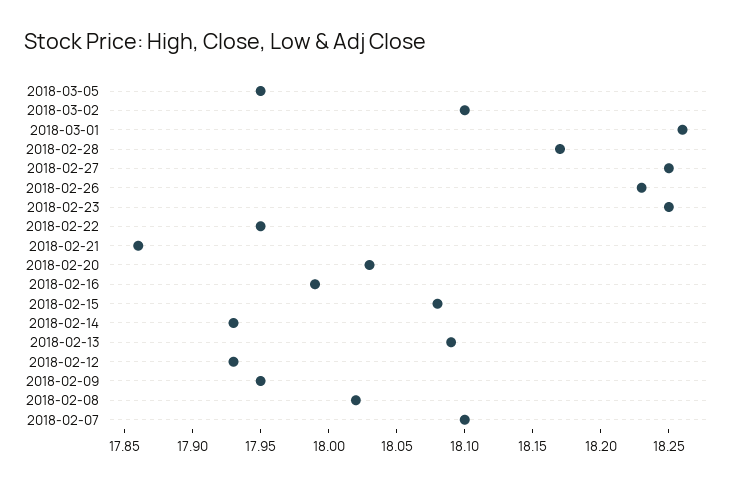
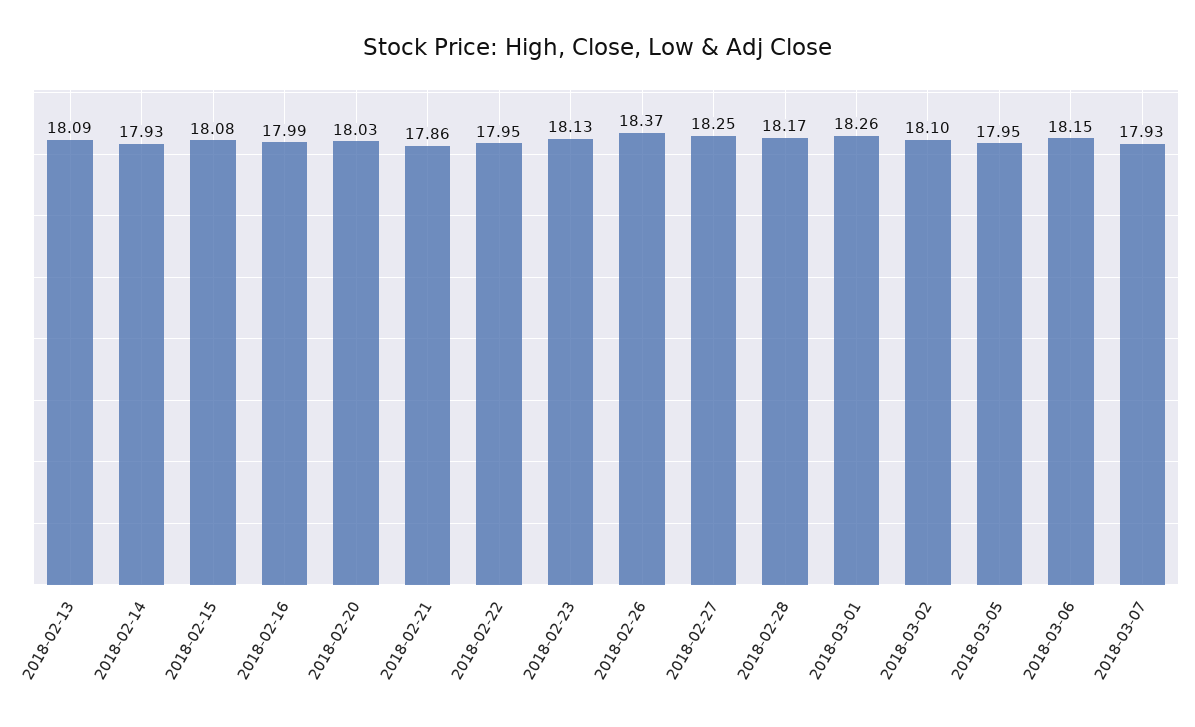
2018-02-26: 18.23 -> 18.37
2018-02-23: 18.25 -> 18.13
2018-02-12: 17.93 -> none
2018-02-09: 17.95 -> none
2018-02-08: 18.02 -> none
2018-02-07: 18.1 -> none
2018-03-06: none -> 18.15
2018-03-07: none -> 17.93

